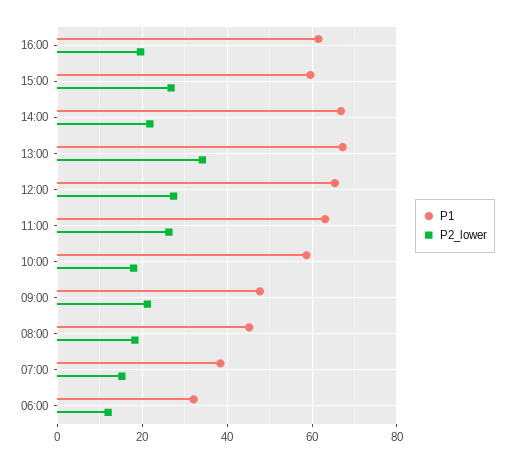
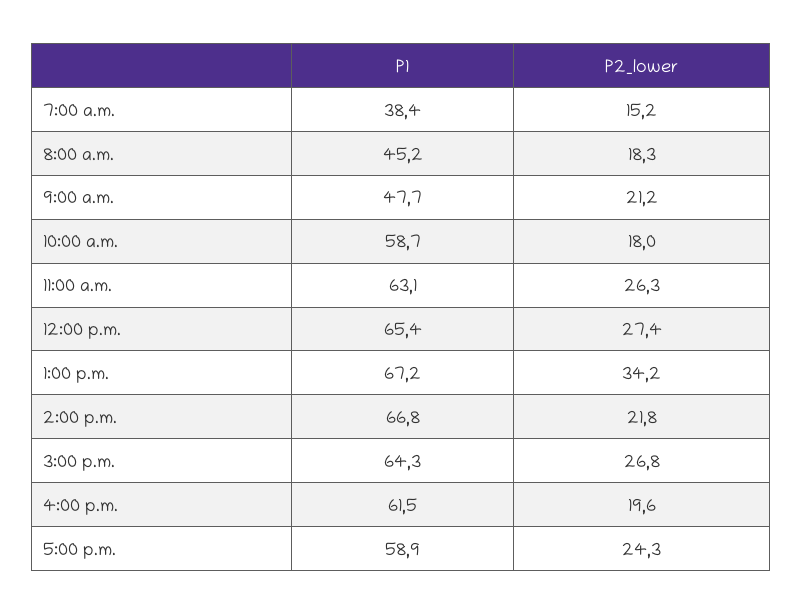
P1, 15:00: 60 -> 64.3
P1, 06:00: 32 -> none
P2_lower, 06:00: 12 -> none
P1, 5:00 p.m.: none -> 58.9
P2_lower, 5:00 p.m.: none -> 24.3

